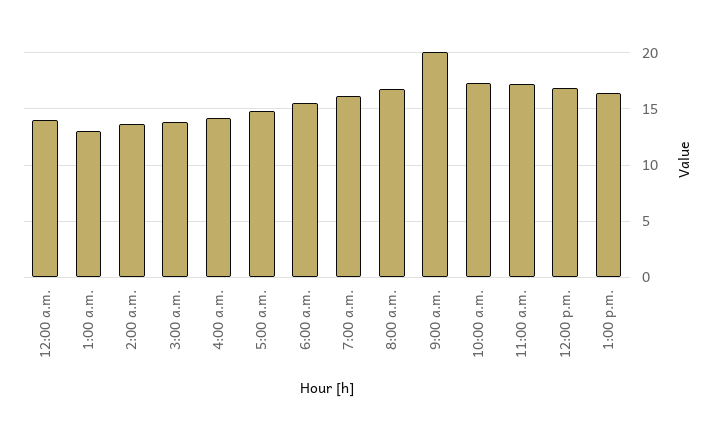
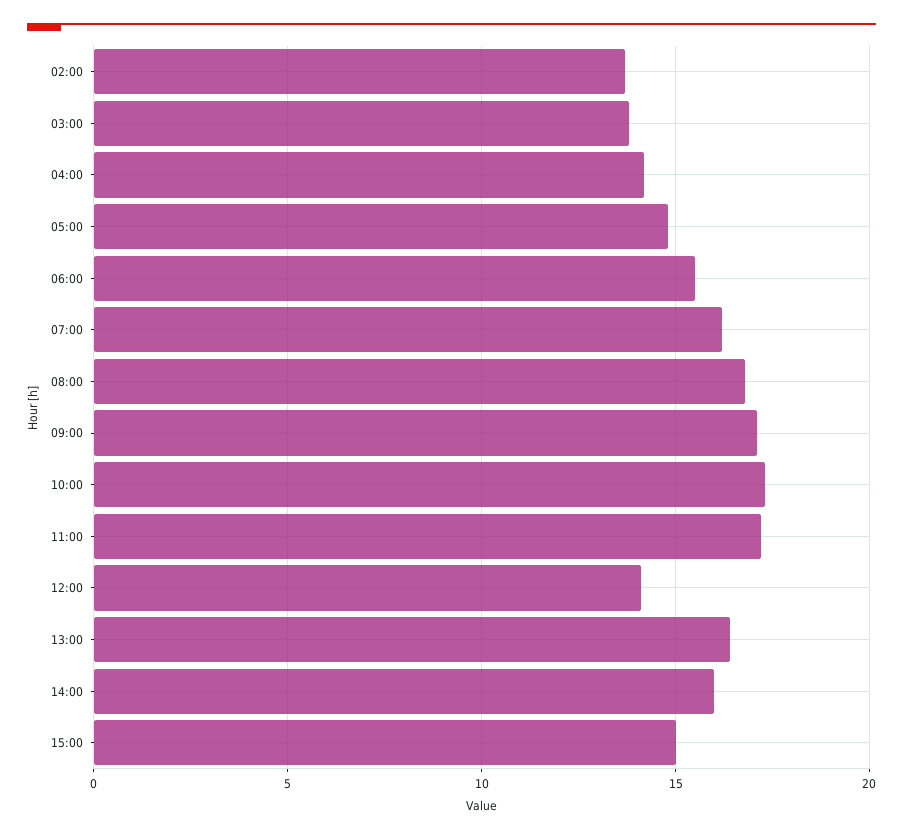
12:00 a.m.: 14 -> none
1:00 a.m.: 13 -> none
9:00 a.m.: 20 -> 17
12:00 p.m.: 17 -> 14
14:00: none -> 16
15:00: none -> 15

